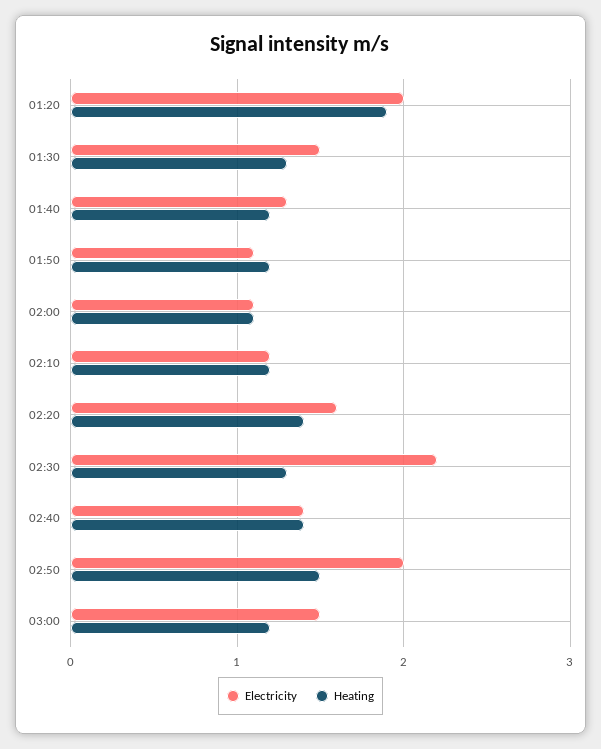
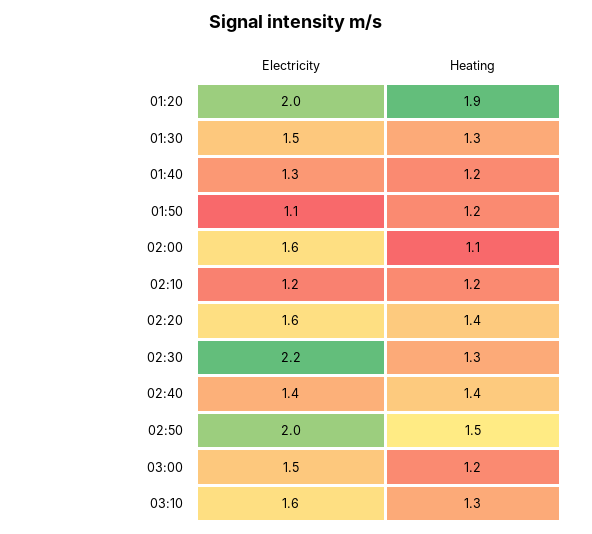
Electricity, 02:00: 1.1 -> 1.6
Electricity, 03:10: none -> 1.6
Heating, 03:10: none -> 1.3

